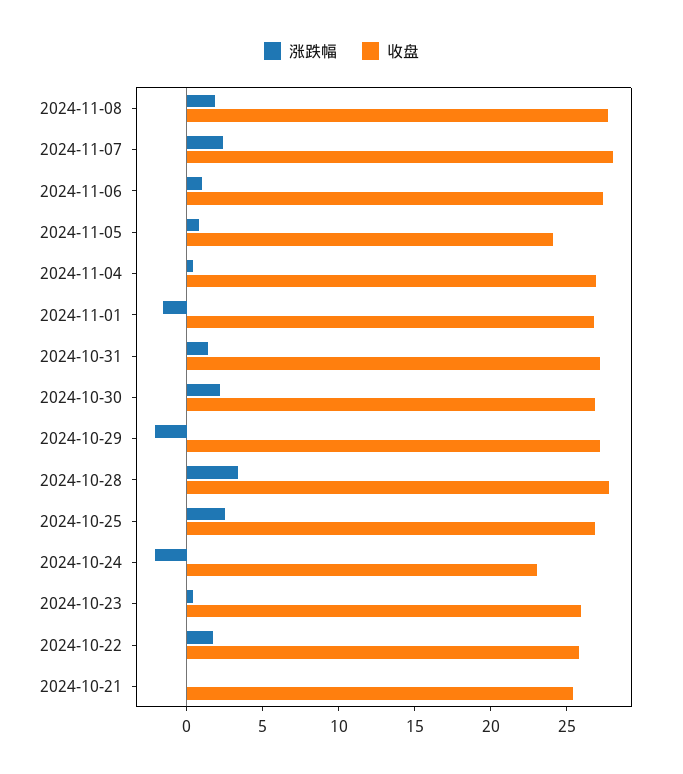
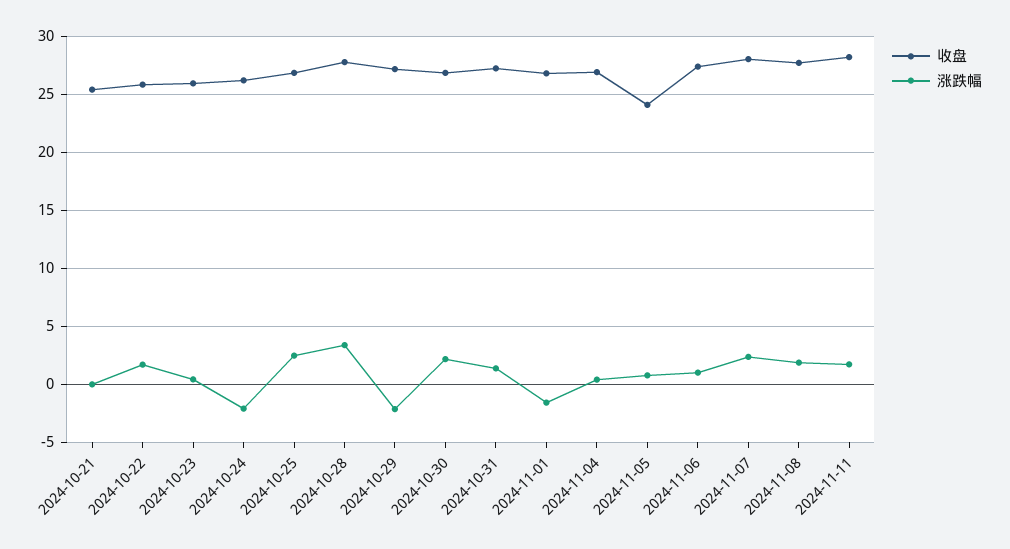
收盘, 2024-10-24: 23 -> 26
收盘, 2024-11-11: none -> 28
涨跌幅, 2024-11-11: none -> 2

